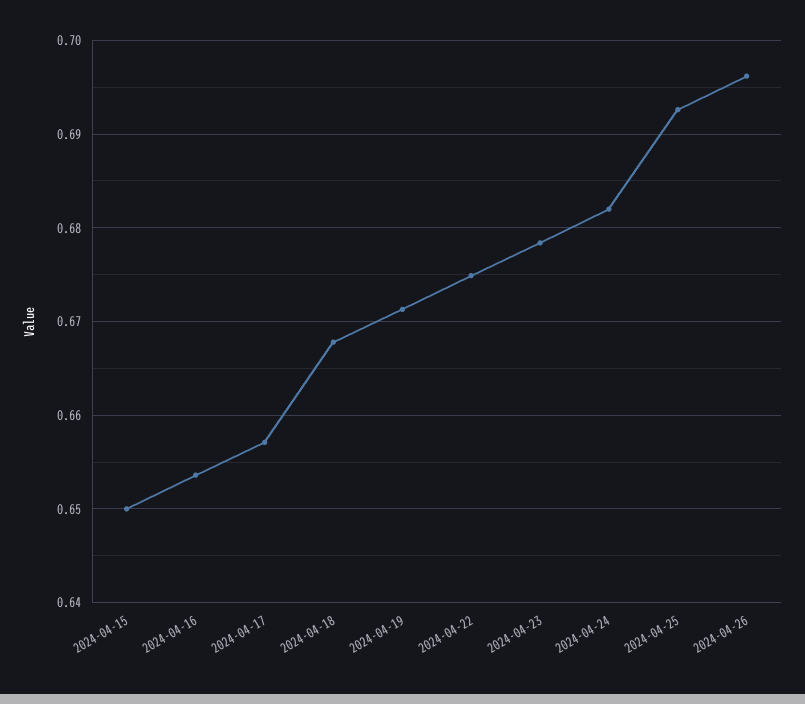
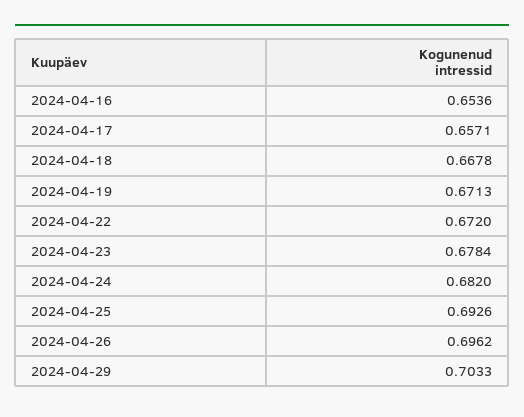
2024-04-15: 0.65 -> none
2024-04-22: 0.675 -> 0.672
2024-04-29: none -> 0.7033

